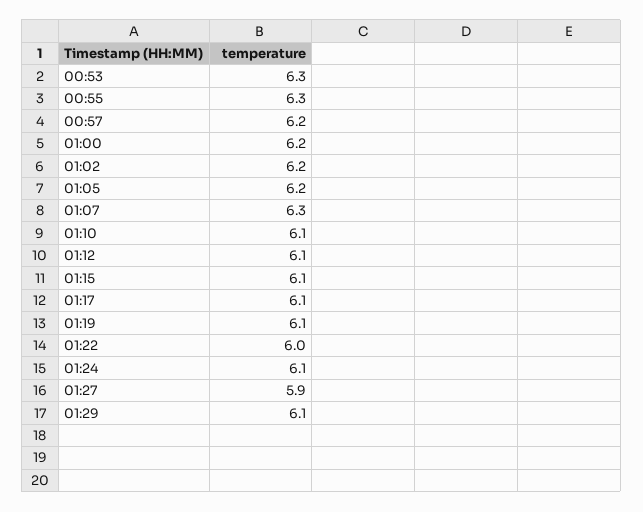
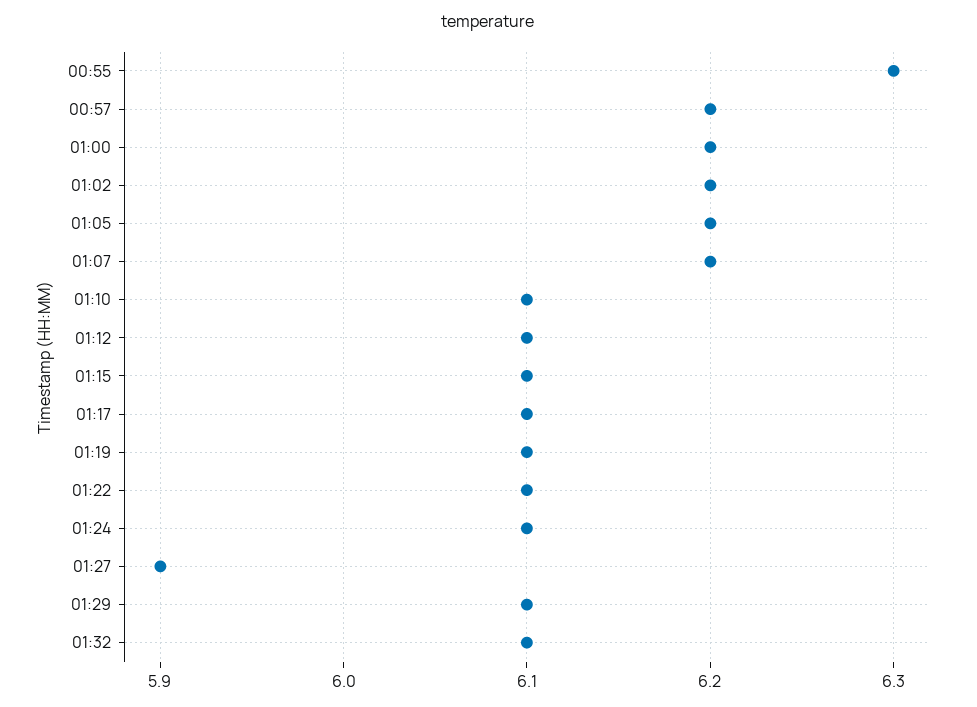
00:53: 6.3 -> none
01:07: 6.3 -> 6.2
01:22: 6 -> 6.1
01:32: none -> 6.1

